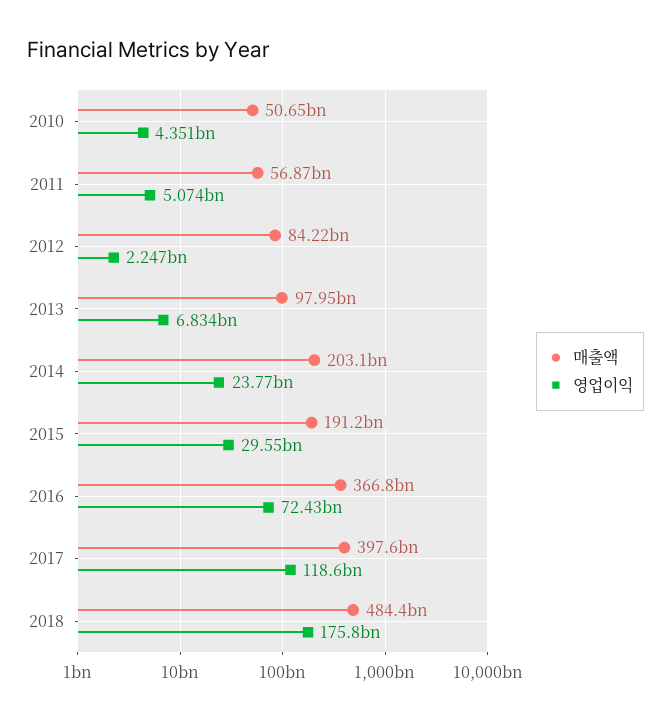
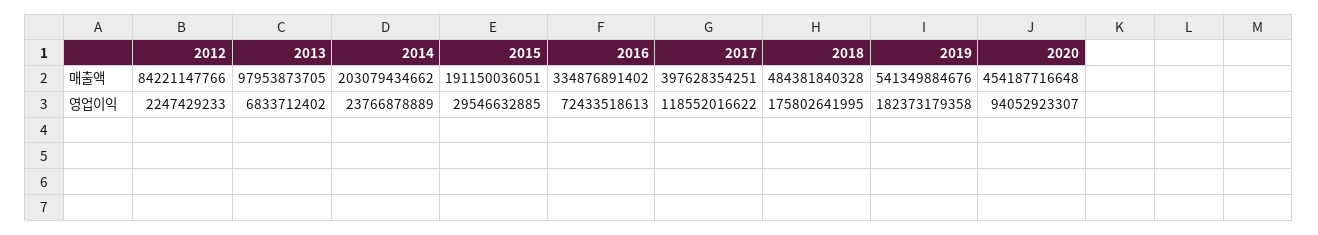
매출액, 2010: 50650000000 -> none
영업이익, 2010: 4351000000 -> none
매출액, 2011: 56870000000 -> none
영업이익, 2011: 5074000000 -> none
매출액, 2016: 366800000000 -> 334876891402
매출액, 2019: none -> 541349884676
매출액, 2020: none -> 454187716648
영업이익, 2019: none -> 182373179358
영업이익, 2020: none -> 94052923307

